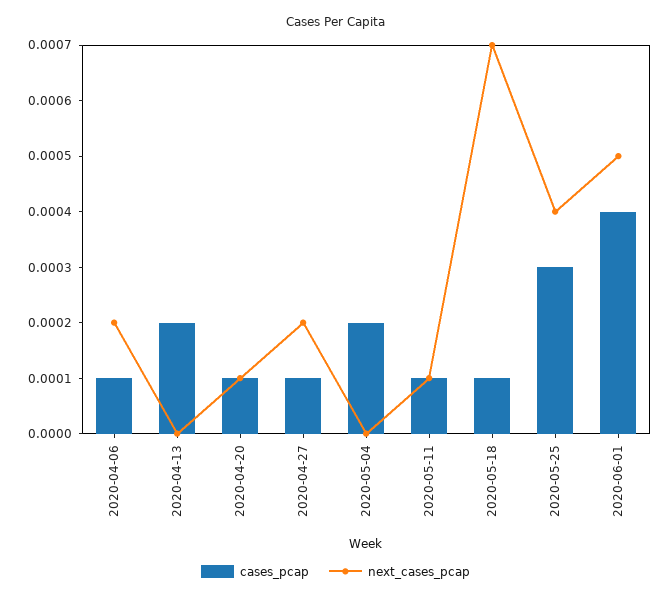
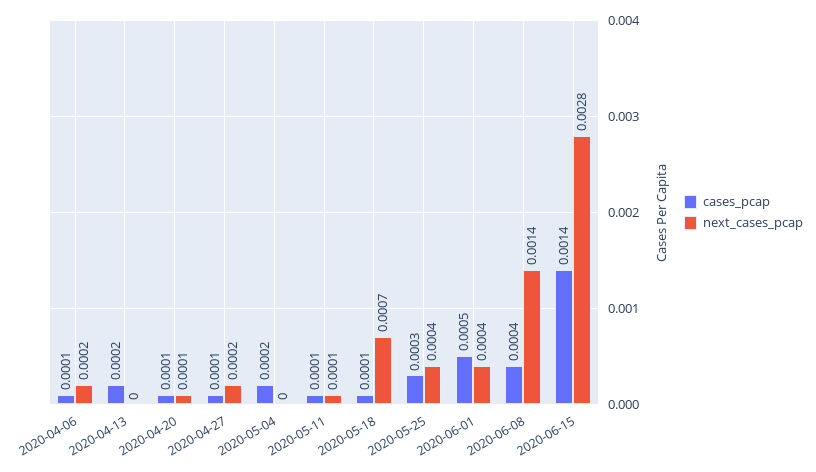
cases_pcap, 2020-06-01: 0.0004 -> 0.0005
next_cases_pcap, 2020-06-01: 0.0005 -> 0.0004
cases_pcap, 2020-06-08: none -> 0.0004
next_cases_pcap, 2020-06-08: none -> 0.0014
cases_pcap, 2020-06-15: none -> 0.0014
next_cases_pcap, 2020-06-15: none -> 0.0028

